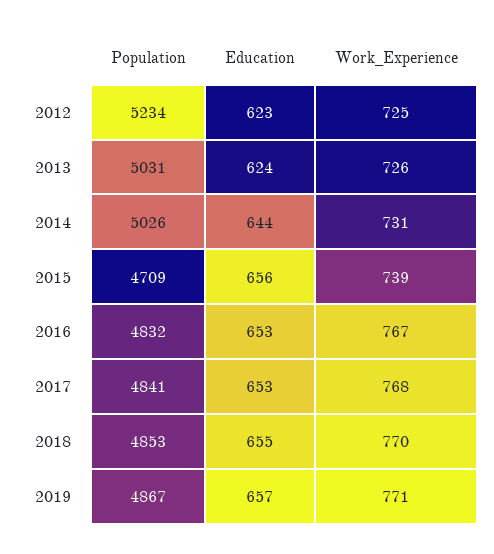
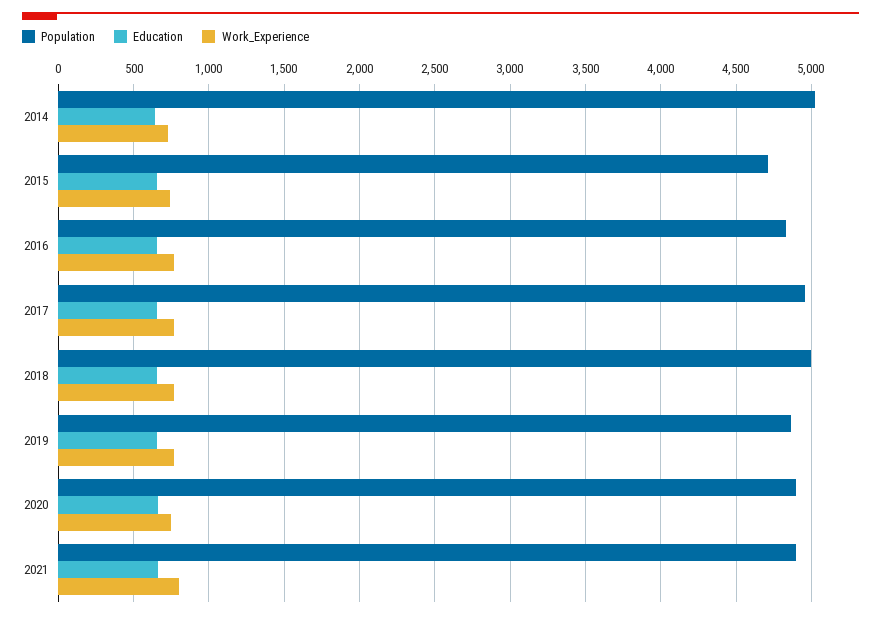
Population, 2012: 5234 -> none
Education, 2012: 623 -> none
Work_Experience, 2012: 725 -> none
Population, 2013: 5031 -> none
Education, 2013: 624 -> none
Work_Experience, 2013: 726 -> none
Population, 2017: 4841 -> 4950
Population, 2018: 4853 -> 5000
Population, 2020: none -> 4900
Education, 2020: none -> 650
Work_Experience, 2020: none -> 750
Population, 2021: none -> 4900
Education, 2021: none -> 650
Work_Experience, 2021: none -> 800

